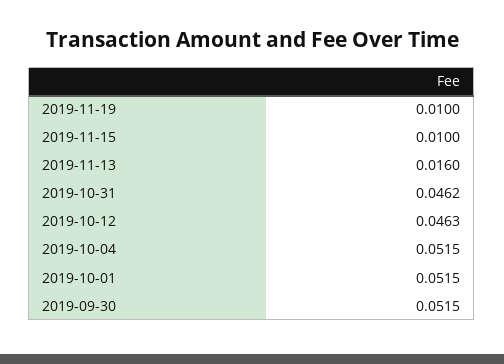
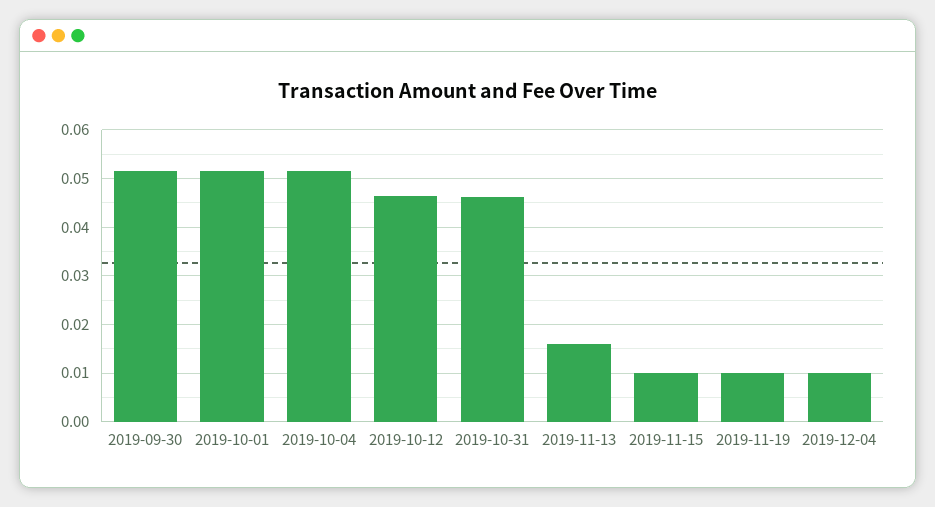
2019-12-04: none -> 0.01

